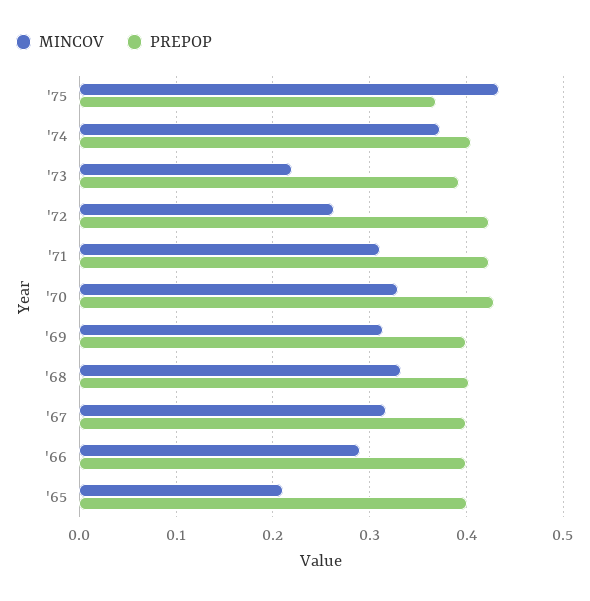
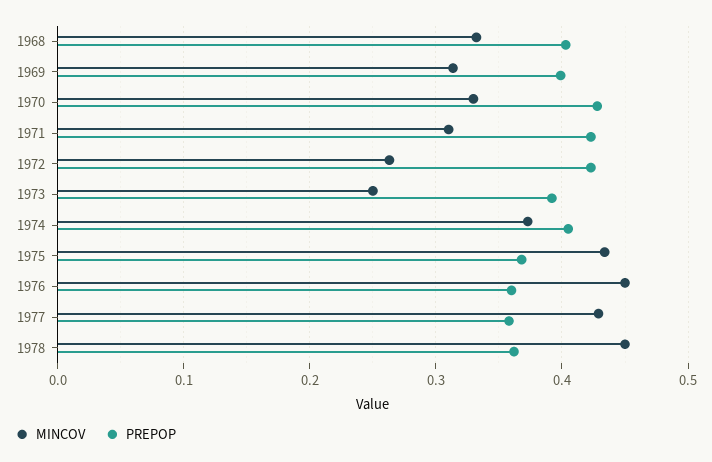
MINCOV, '73: 0.22 -> 0.25
MINCOV, '67: 0.32 -> none
PREPOP, '67: 0.4 -> none
MINCOV, '66: 0.29 -> none
PREPOP, '66: 0.4 -> none
MINCOV, '65: 0.21 -> none
PREPOP, '65: 0.4 -> none
MINCOV, 1976: none -> 0.45
PREPOP, 1976: none -> 0.36
MINCOV, 1977: none -> 0.43
PREPOP, 1977: none -> 0.36
MINCOV, 1978: none -> 0.45
PREPOP, 1978: none -> 0.36

